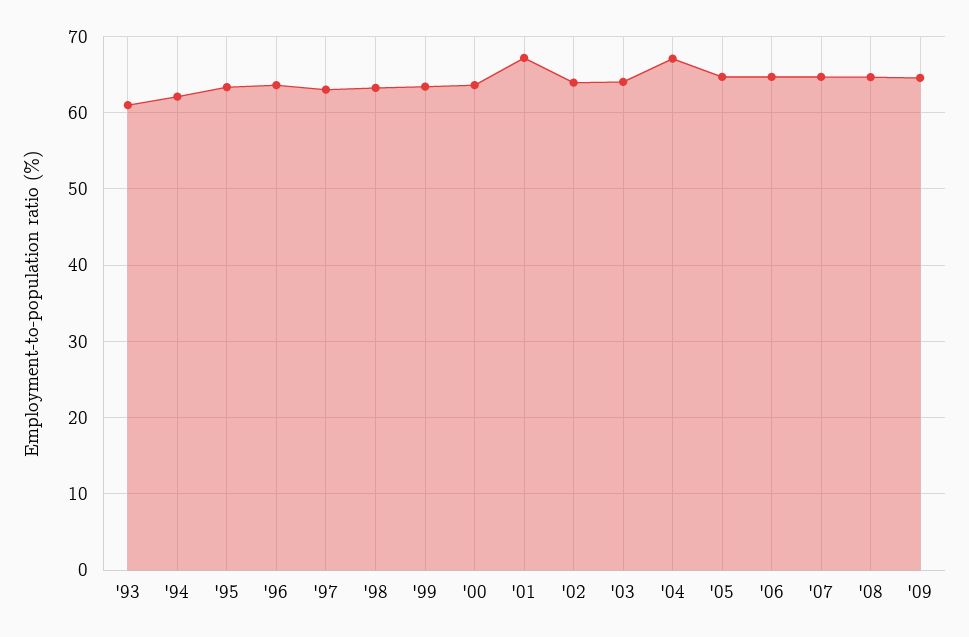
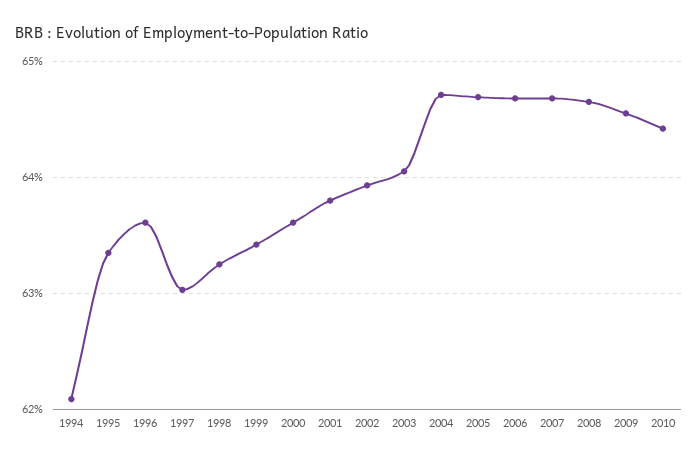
'93: 61 -> none
'01: 67 -> 63.8
'04: 67 -> 64.7
2010: none -> 64.4

